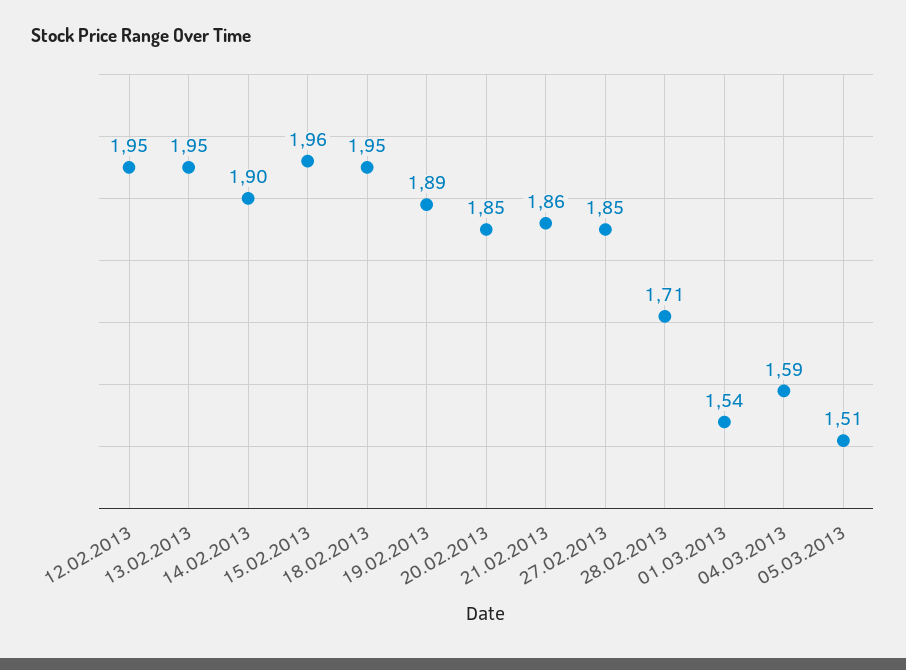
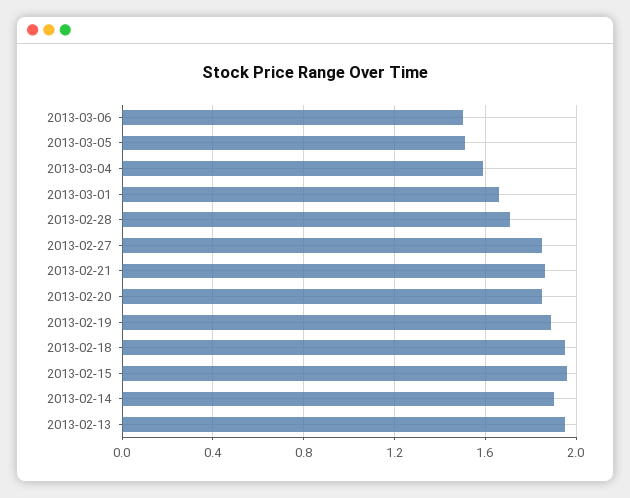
12.02.2013: 1.95 -> none
01.03.2013: 1.54 -> 1.65
2013-03-06: none -> 1.5

